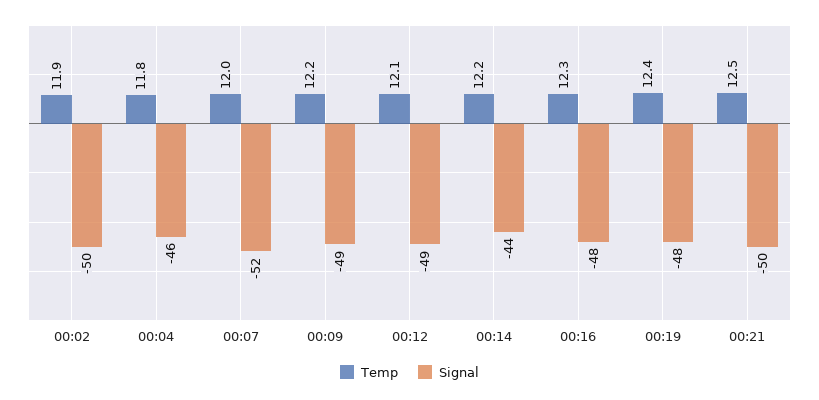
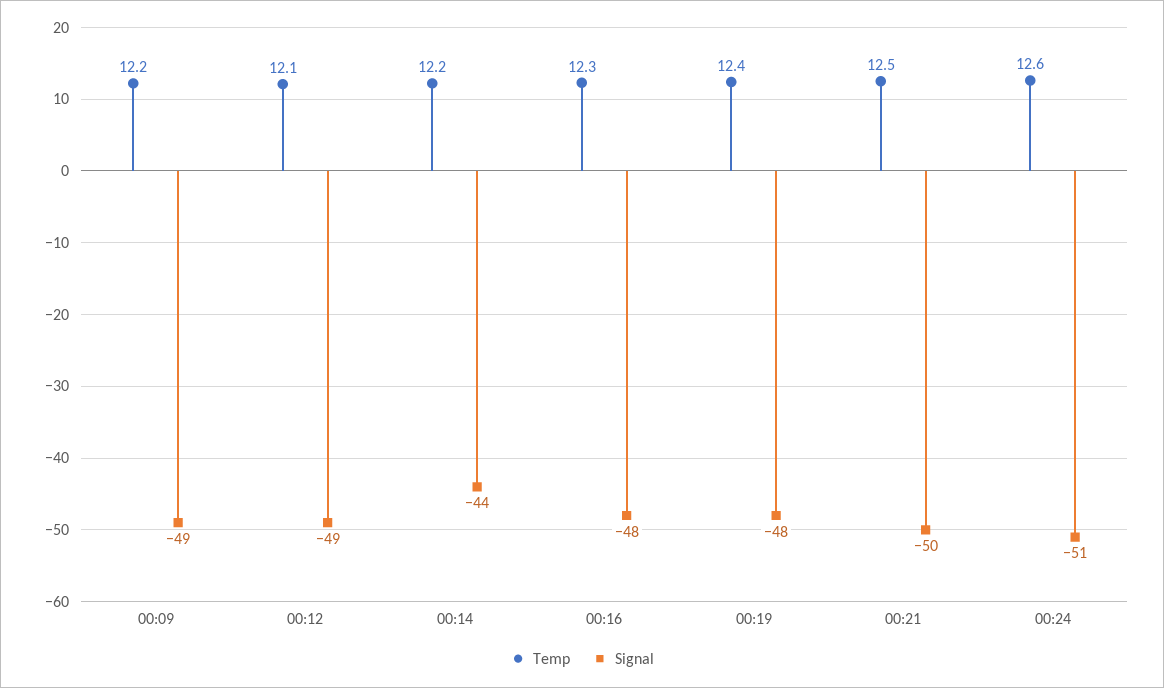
Temp, 00:02: 11.9 -> none
Signal, 00:02: -50 -> none
Temp, 00:04: 11.8 -> none
Signal, 00:04: -46 -> none
Temp, 00:07: 12 -> none
Signal, 00:07: -52 -> none
Temp, 00:24: none -> 12.6
Signal, 00:24: none -> -51

